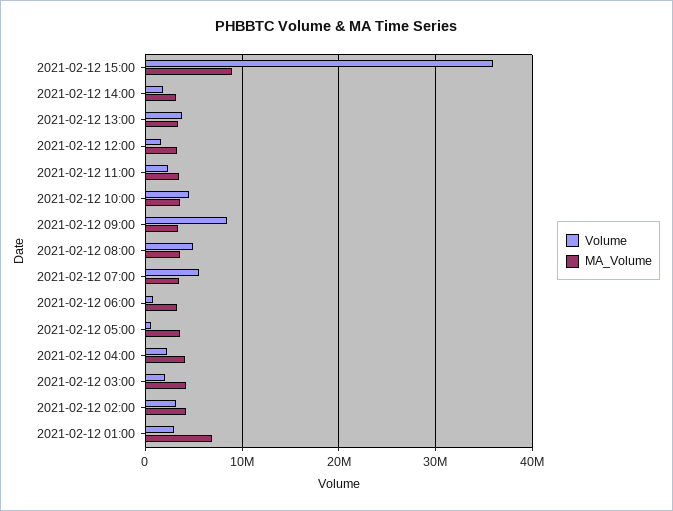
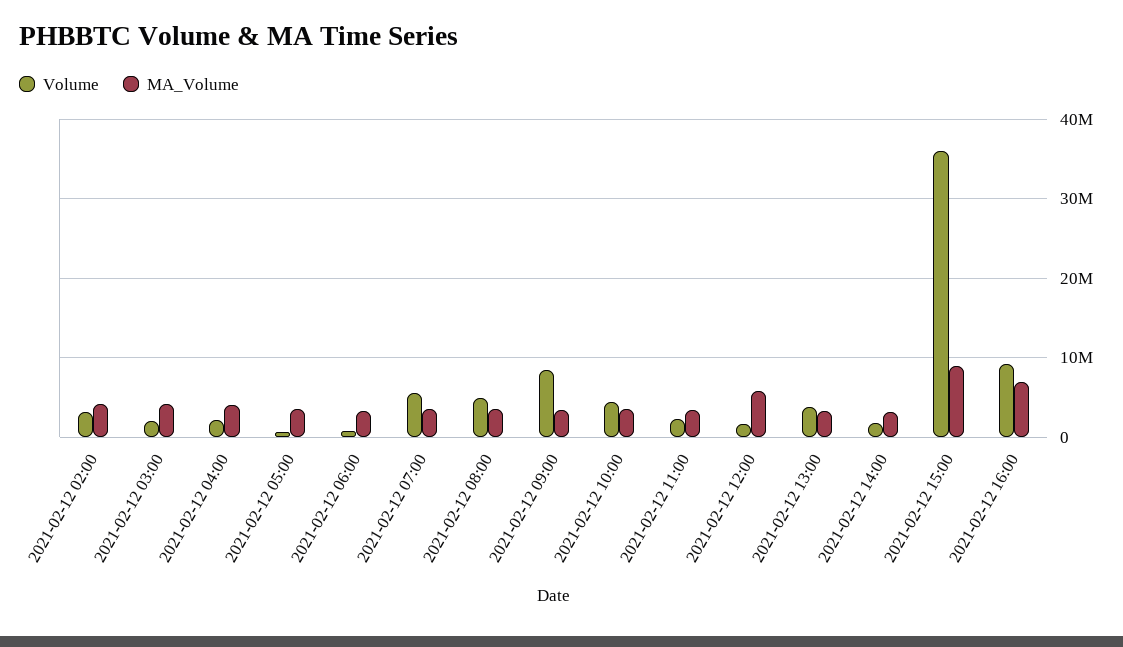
MA_Volume, 2021-02-12 12:00: 3000000 -> 6000000
Volume, 2021-02-12 01:00: 3000000 -> none
MA_Volume, 2021-02-12 01:00: 7000000 -> none
Volume, 2021-02-12 16:00: none -> 9000000
MA_Volume, 2021-02-12 16:00: none -> 7000000

